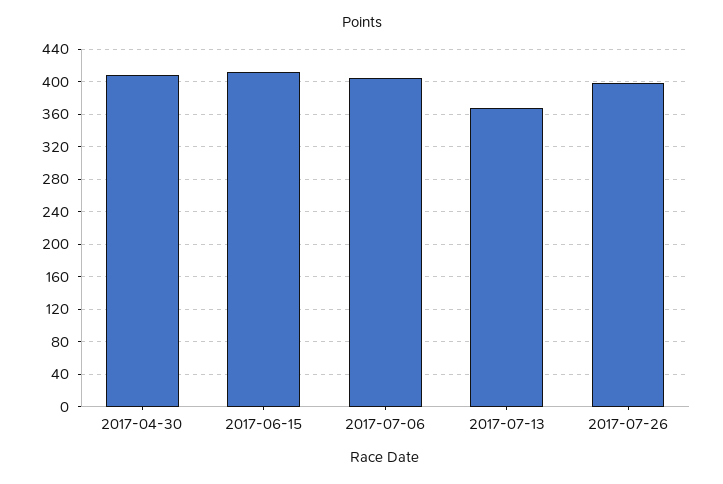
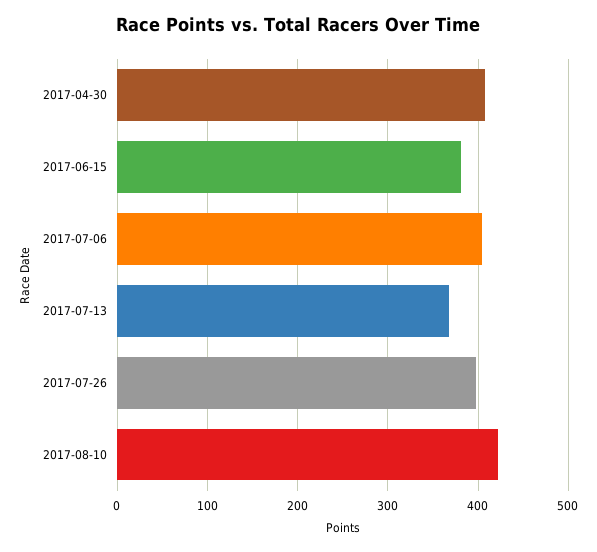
2017-06-15: 410 -> 380
2017-08-10: none -> 420

